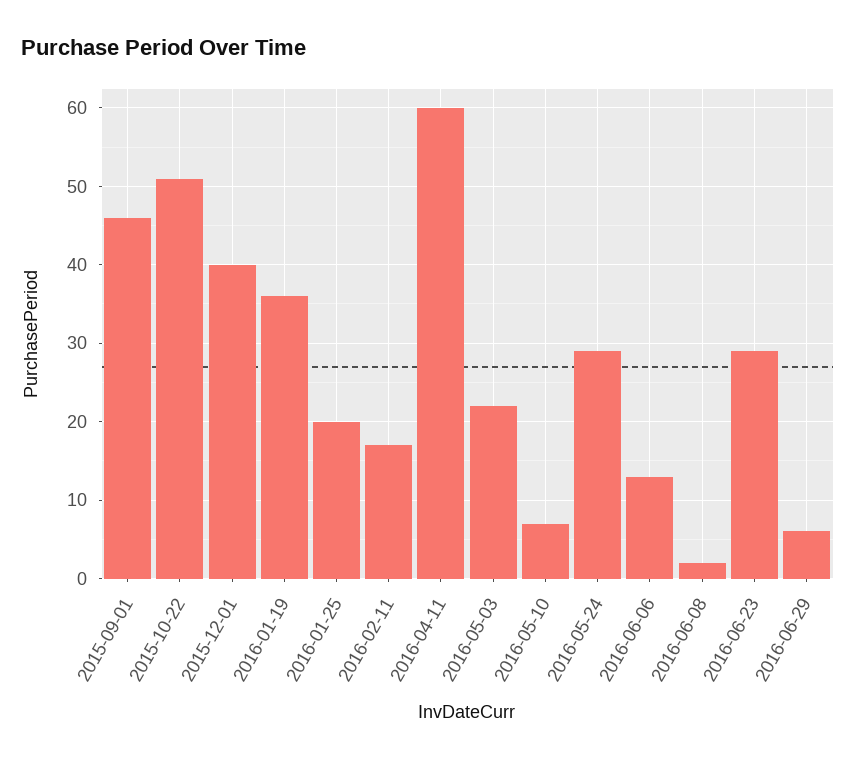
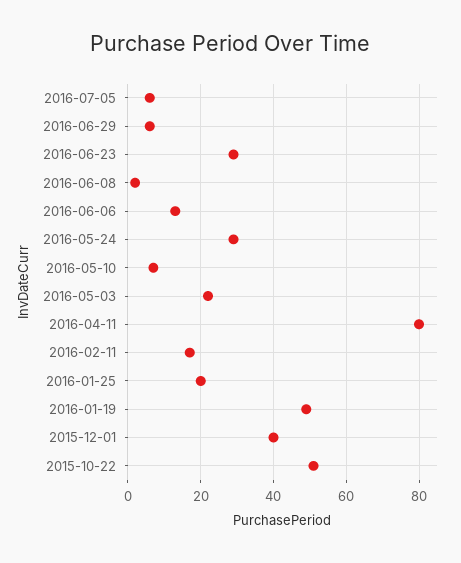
2015-09-01: 46 -> none
2016-01-19: 36 -> 50
2016-04-11: 60 -> 80
2016-07-05: none -> 5

